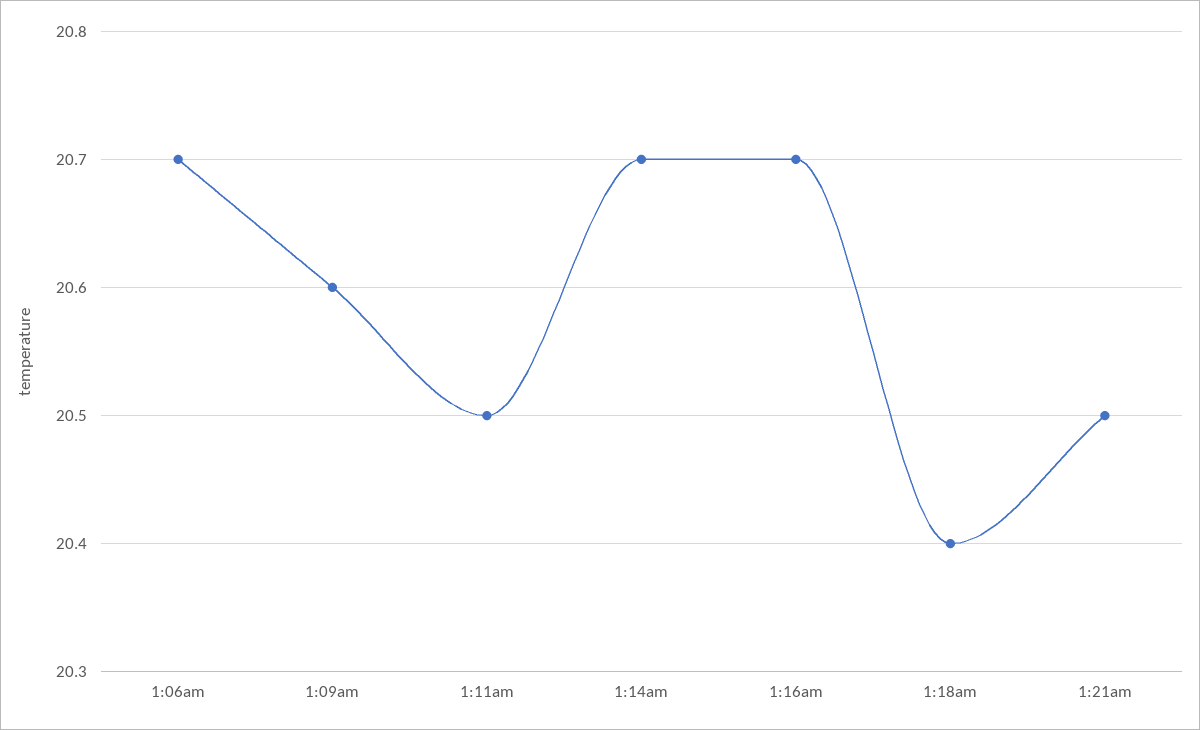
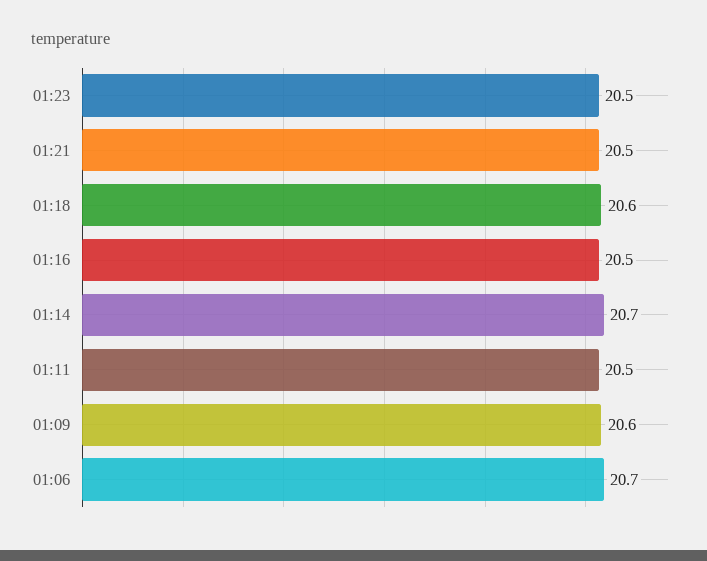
1:16am: 20.7 -> 20.5
1:18am: 20.4 -> 20.6
01:23: none -> 20.5

